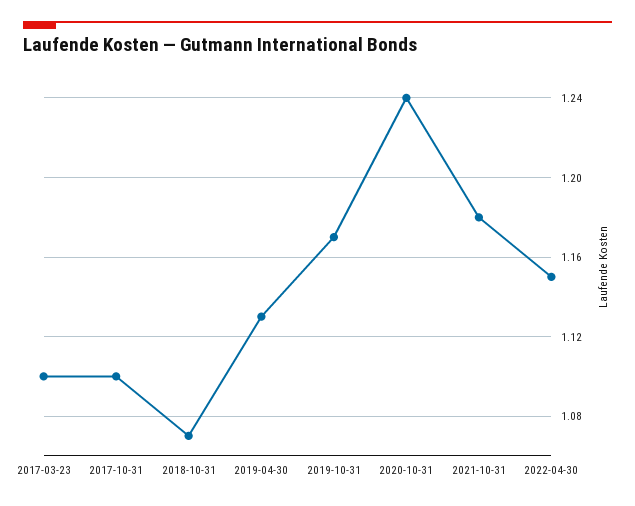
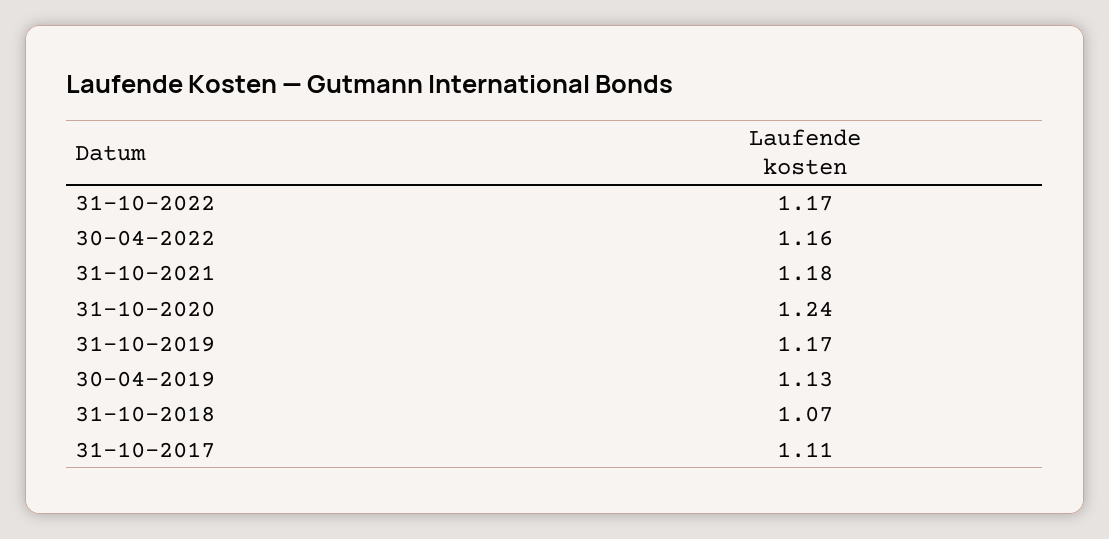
2017-03-23: 1.1 -> none
2017-10-31: 1.1 -> 1.11
2022-04-30: 1.15 -> 1.16
31-10-2022: none -> 1.17

